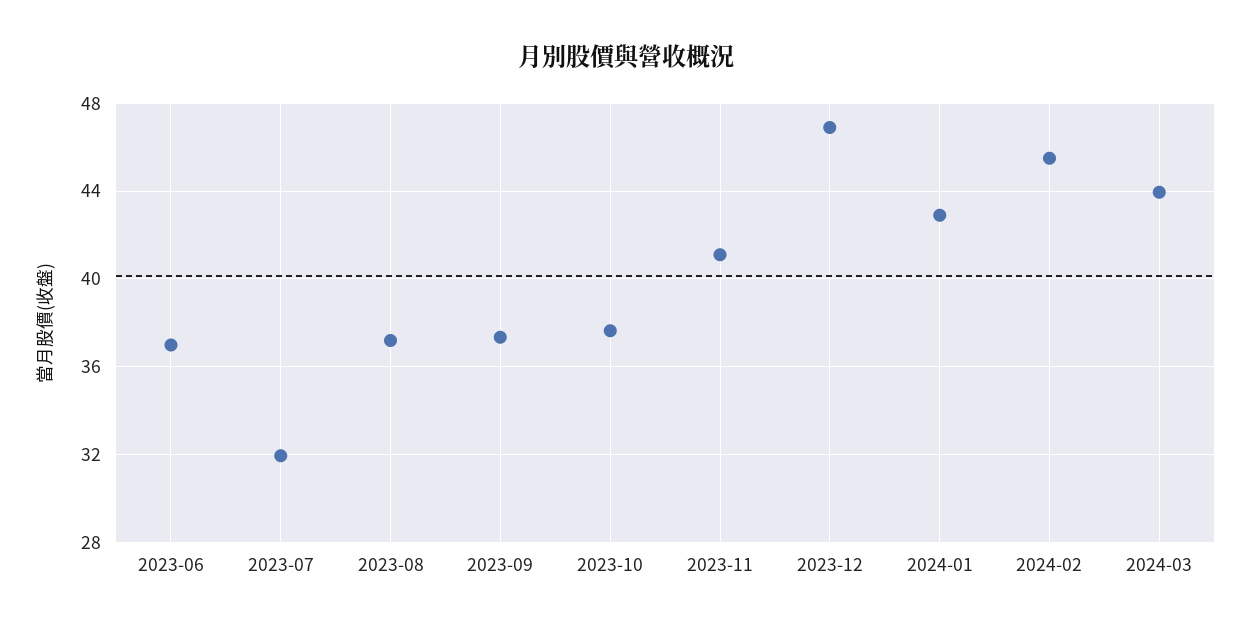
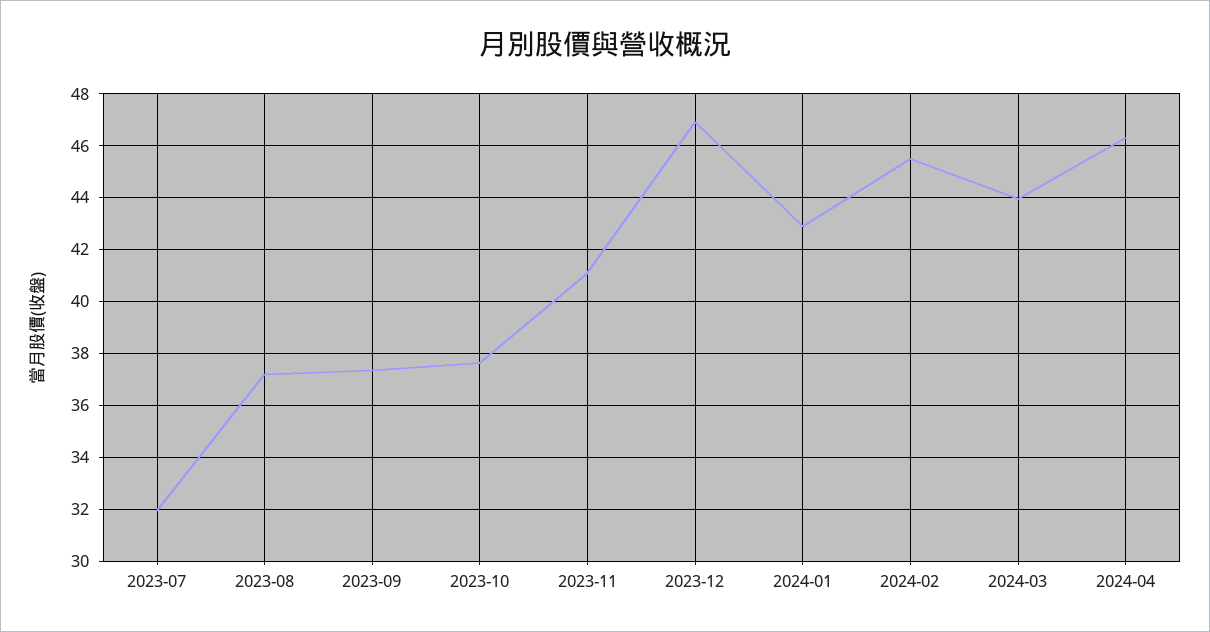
2023-06: 37 -> none
2024-04: none -> 46.25

